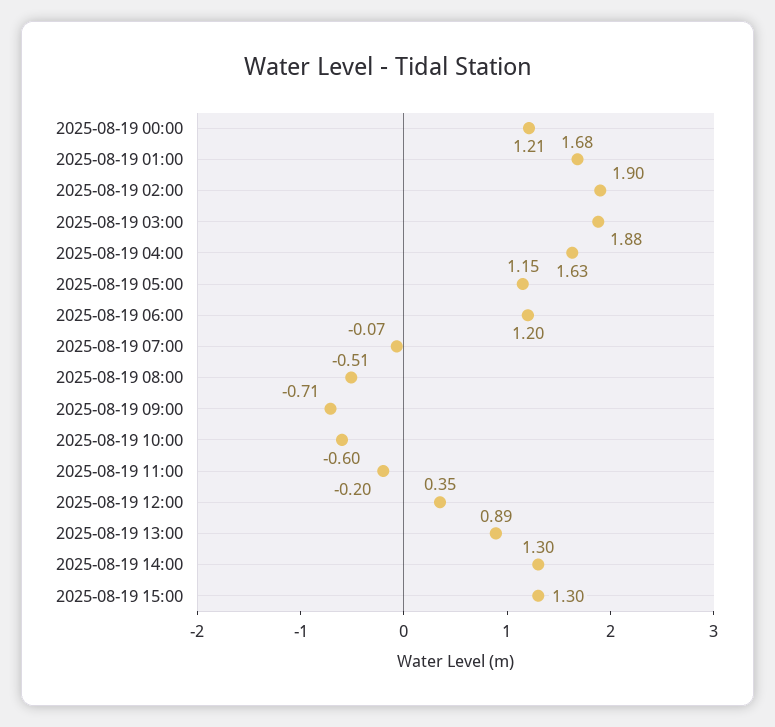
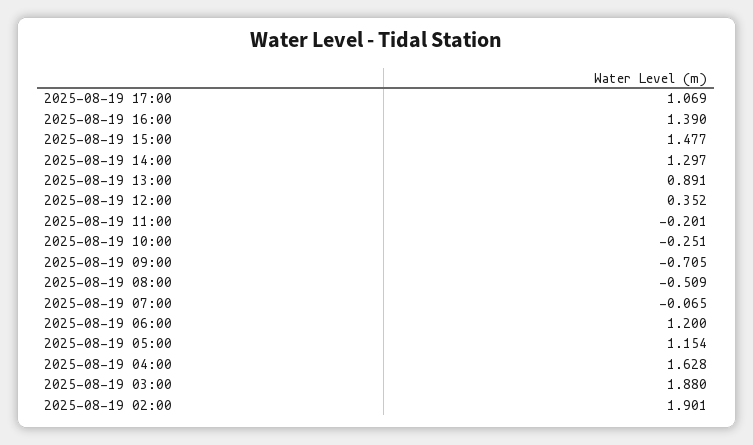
2025-08-19 00:00: 1.21 -> none
2025-08-19 01:00: 1.68 -> none
2025-08-19 10:00: -0.6 -> -0.251
2025-08-19 15:00: 1.3 -> 1.477
2025-08-19 17:00: none -> 1.069
2025-08-19 16:00: none -> 1.39

